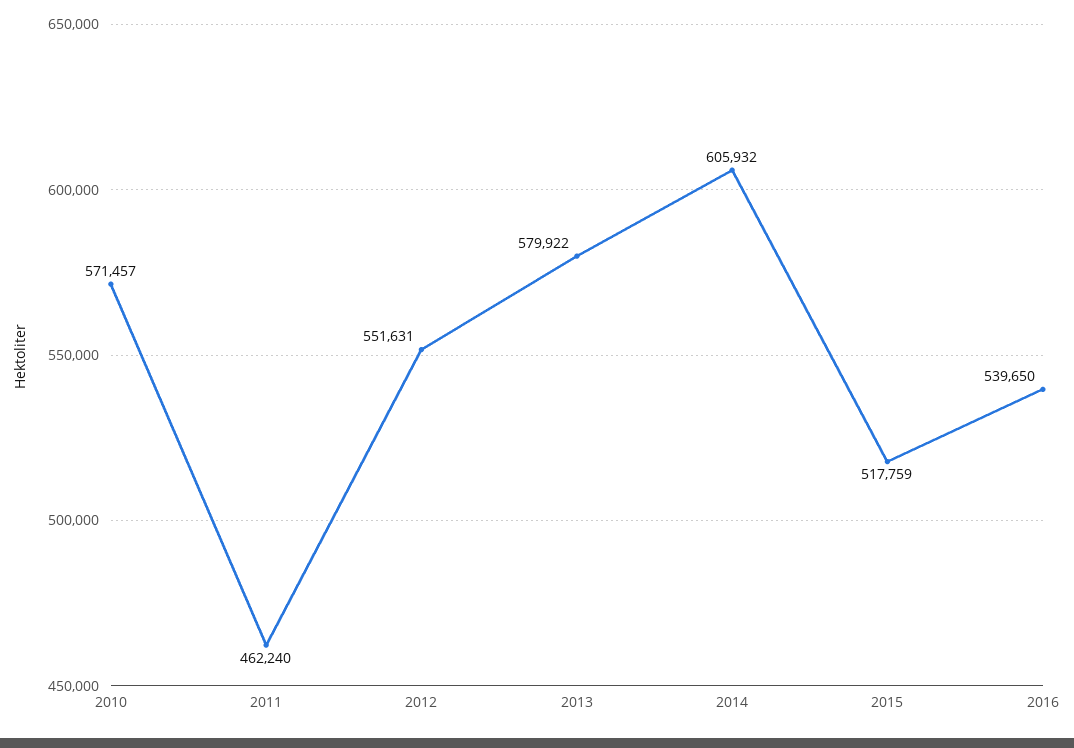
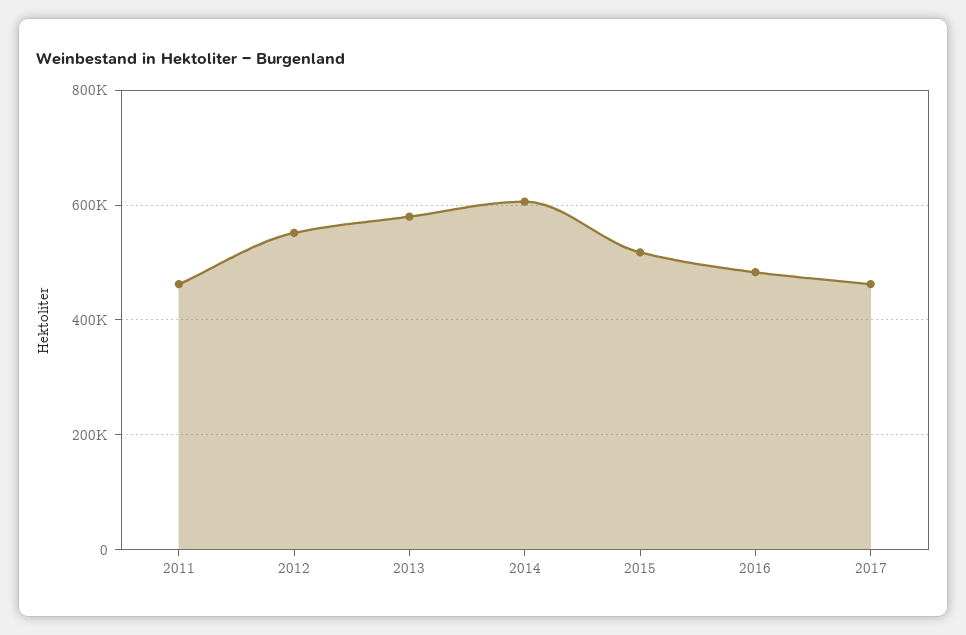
2010: 571457 -> none
2016: 539650 -> 480000
2017: none -> 460000

